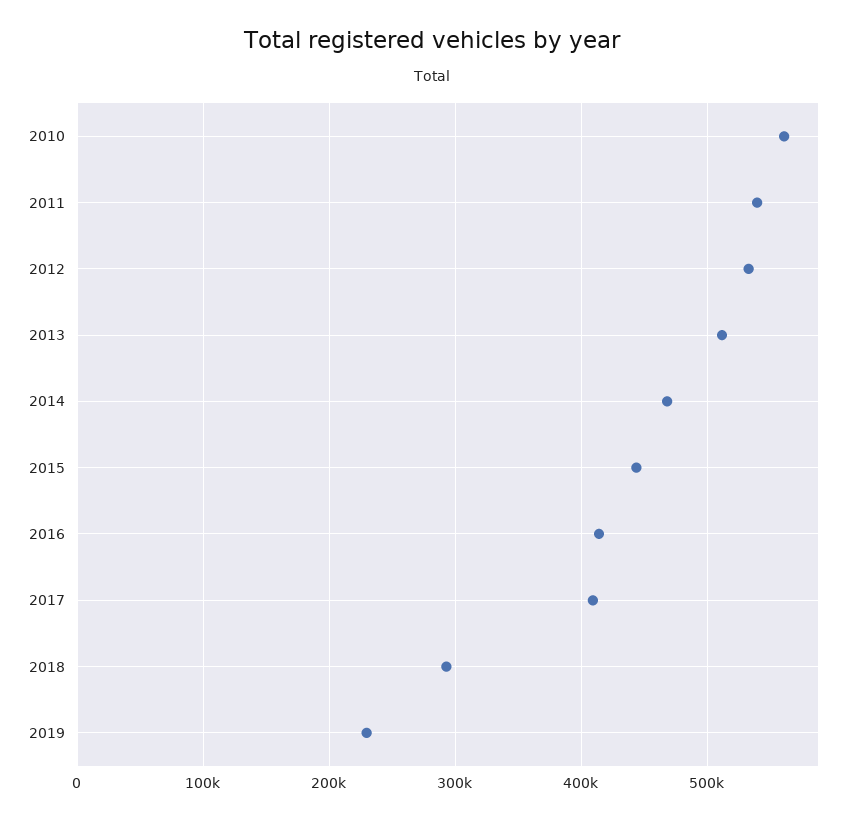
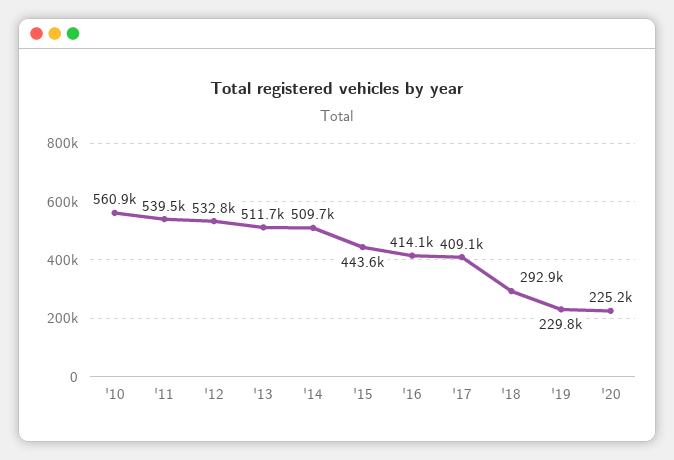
2014: 470000 -> 509700
'20: none -> 225200

